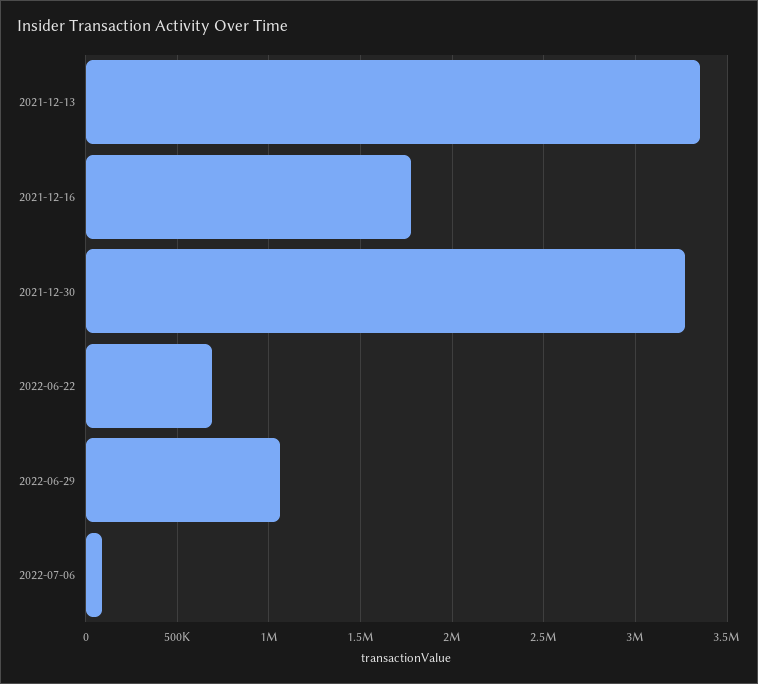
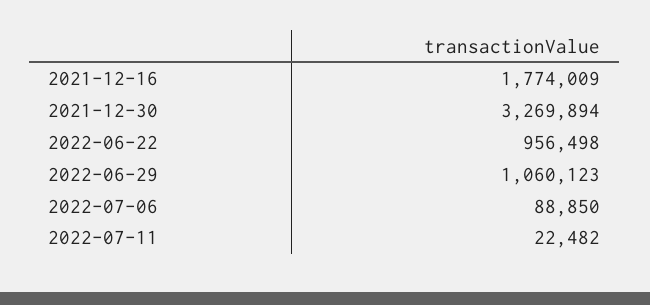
2021-12-13: 3350000 -> none
2022-06-22: 700000 -> 956498
2022-07-11: none -> 22482

